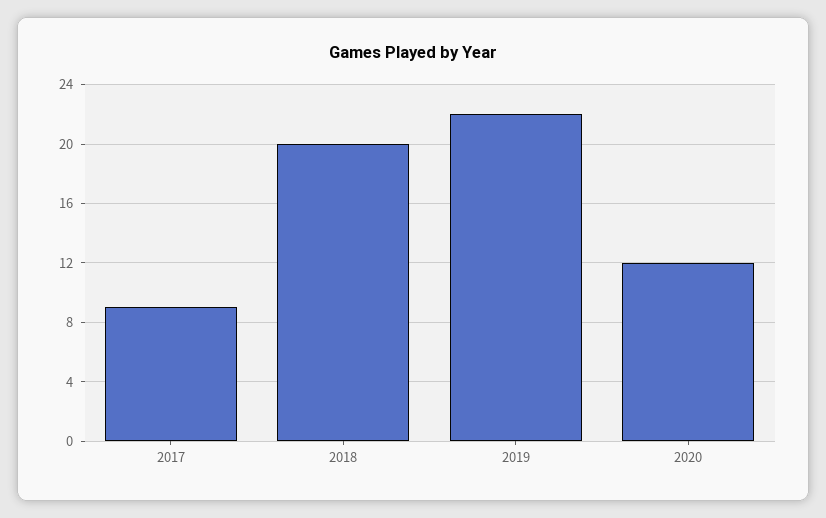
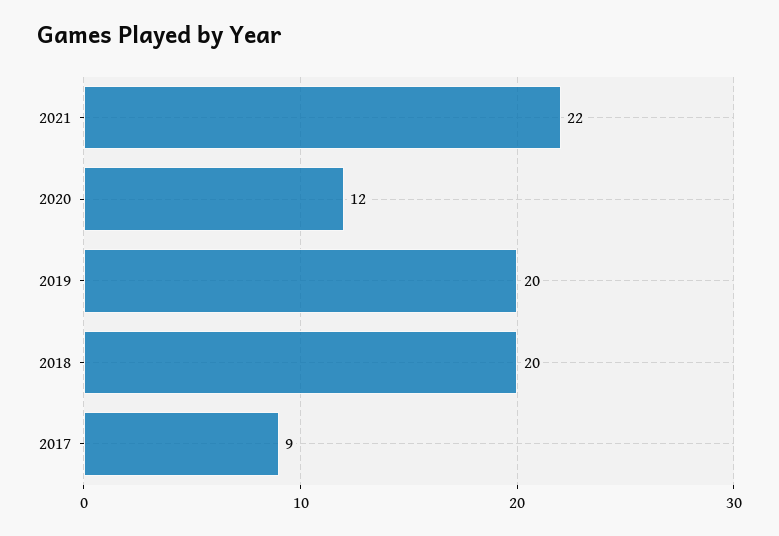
2019: 22 -> 20
2021: none -> 22

